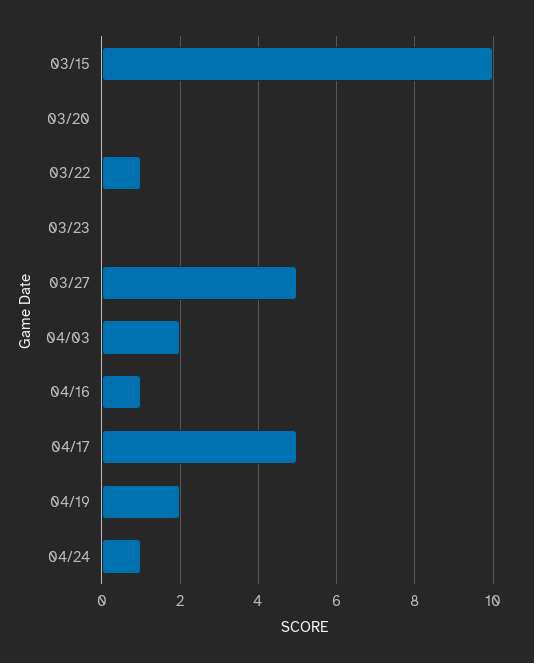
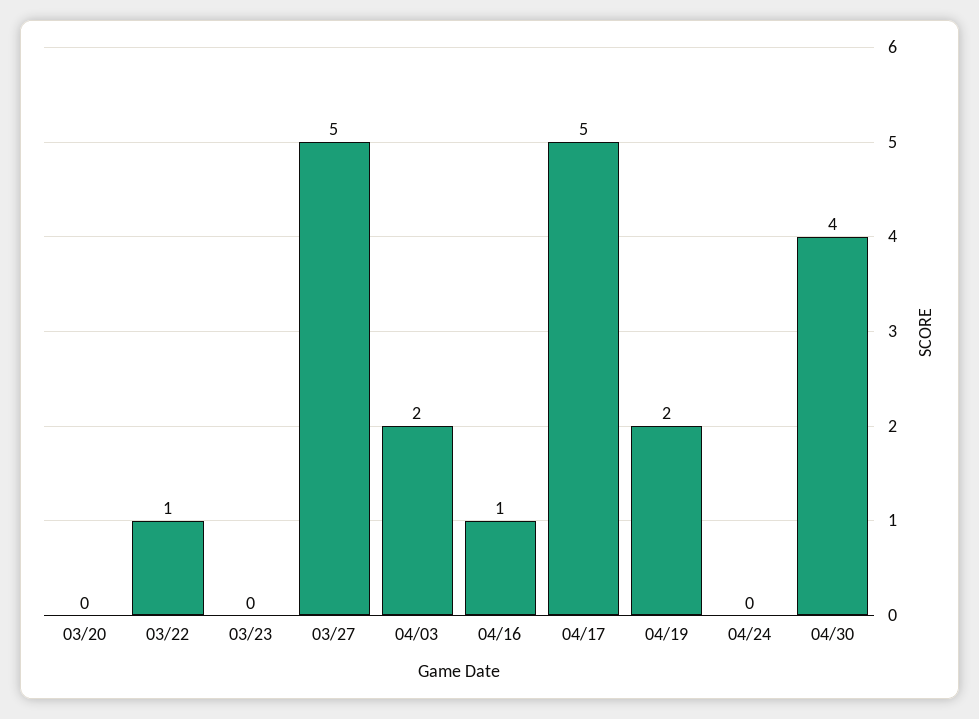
03/15: 10 -> none
04/24: 1 -> 0
04/30: none -> 4

